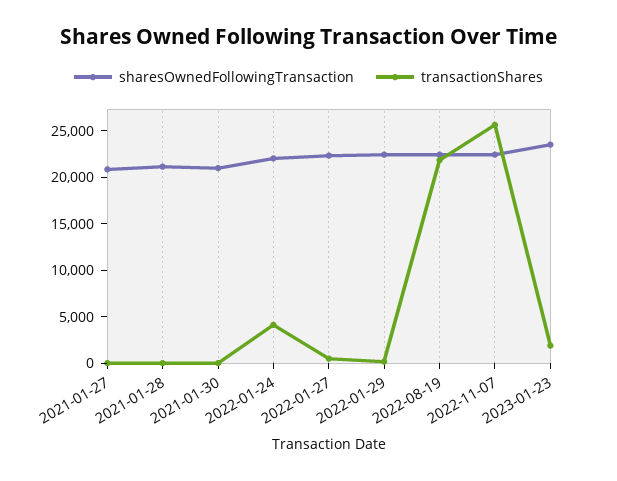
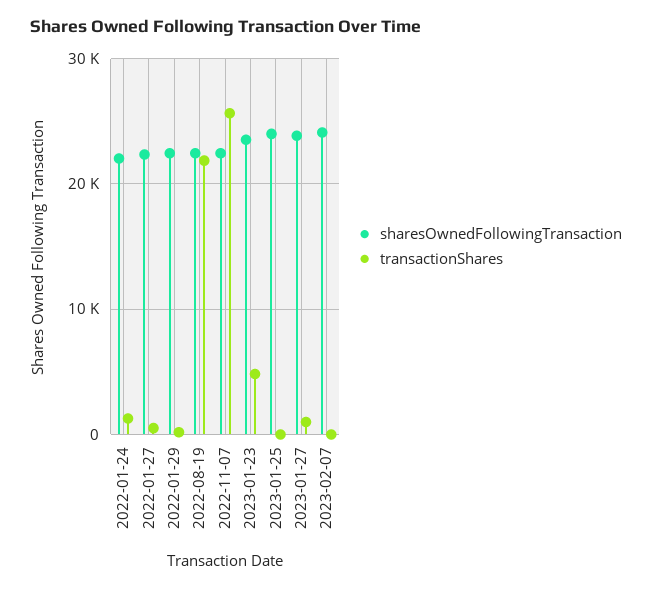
sharesOwnedFollowingTransaction, 2021-01-27: 21000 -> none
transactionShares, 2021-01-27: 0 -> none
sharesOwnedFollowingTransaction, 2021-01-28: 21000 -> none
transactionShares, 2021-01-28: 0 -> none
sharesOwnedFollowingTransaction, 2021-01-30: 21000 -> none
transactionShares, 2021-01-30: 0 -> none
transactionShares, 2022-01-24: 4000 -> 1000
transactionShares, 2023-01-23: 2000 -> 5000
sharesOwnedFollowingTransaction, 2023-01-25: none -> 24000
transactionShares, 2023-01-25: none -> 0
sharesOwnedFollowingTransaction, 2023-01-27: none -> 24000
transactionShares, 2023-01-27: none -> 1000
sharesOwnedFollowingTransaction, 2023-02-07: none -> 24000
transactionShares, 2023-02-07: none -> 0

